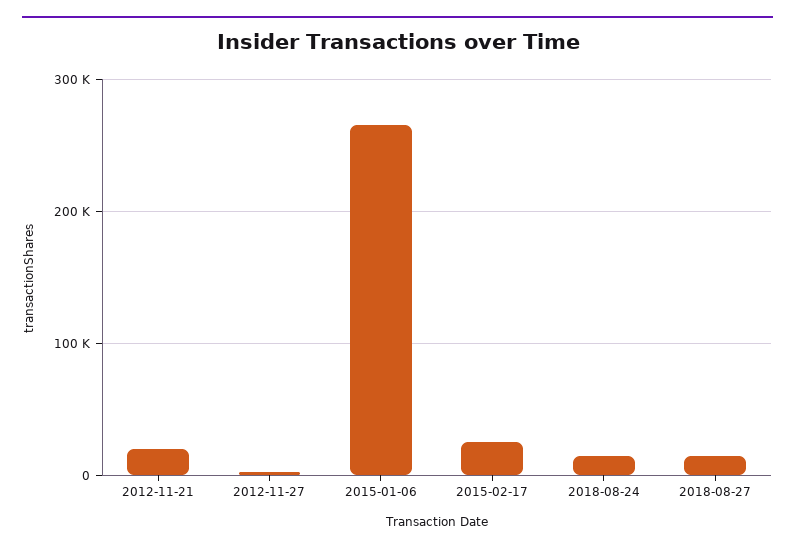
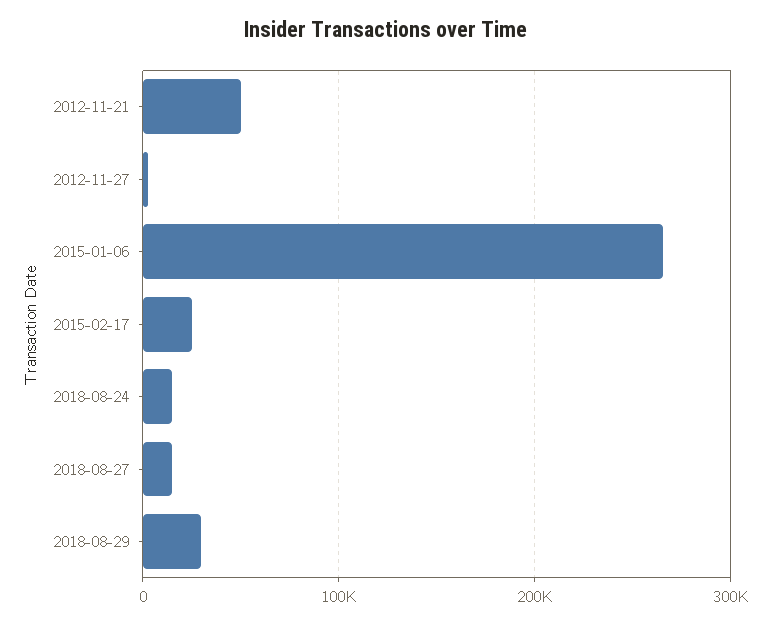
2012-11-21: 20000 -> 50000
2018-08-29: none -> 30000

